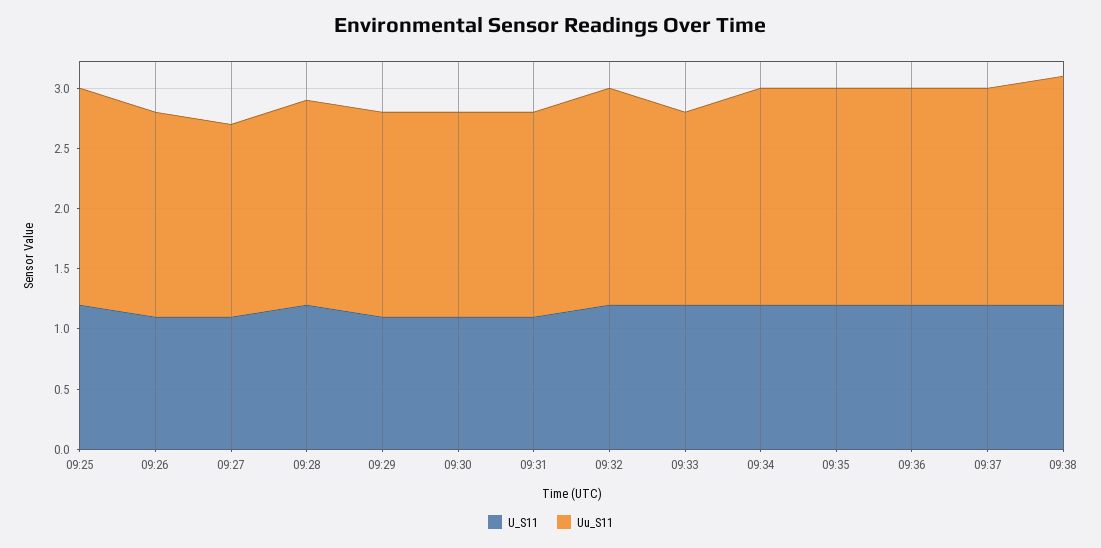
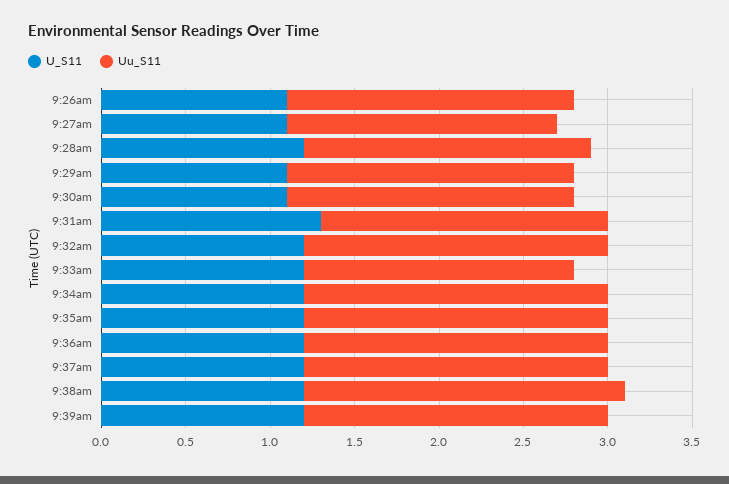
U_S11, 09:25: 1.2 -> none
Uu_S11, 09:25: 1.8 -> none
U_S11, 09:31: 1.1 -> 1.3
U_S11, 9:39am: none -> 1.2
Uu_S11, 9:39am: none -> 1.8

